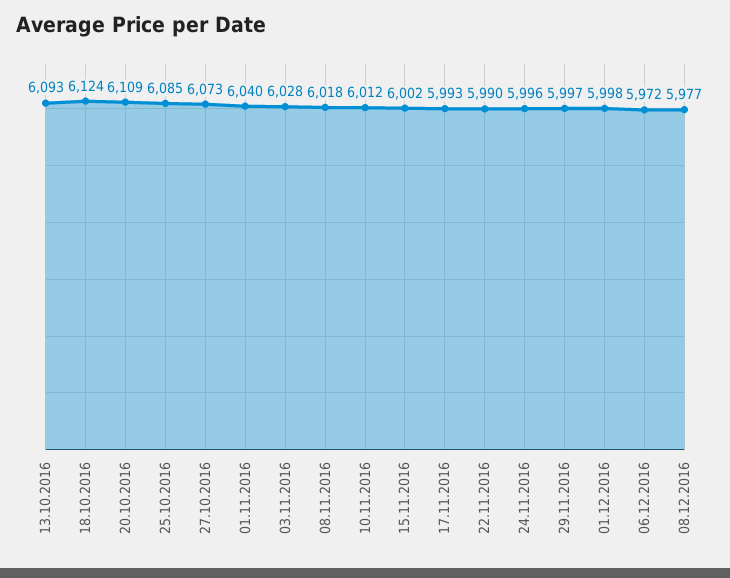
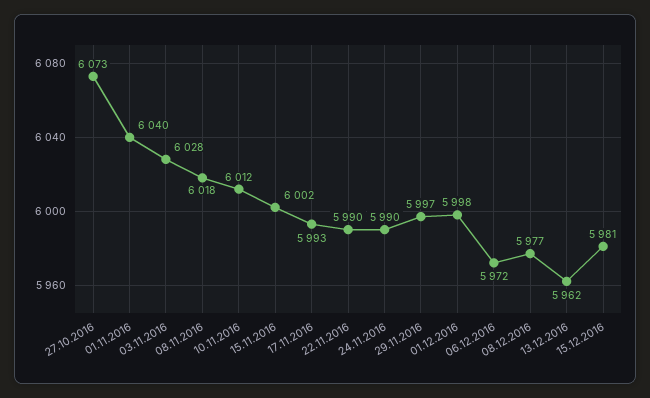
13.10.2016: 6093 -> none
18.10.2016: 6124 -> none
20.10.2016: 6109 -> none
25.10.2016: 6085 -> none
24.11.2016: 5996 -> 5990
13.12.2016: none -> 5962
15.12.2016: none -> 5981

